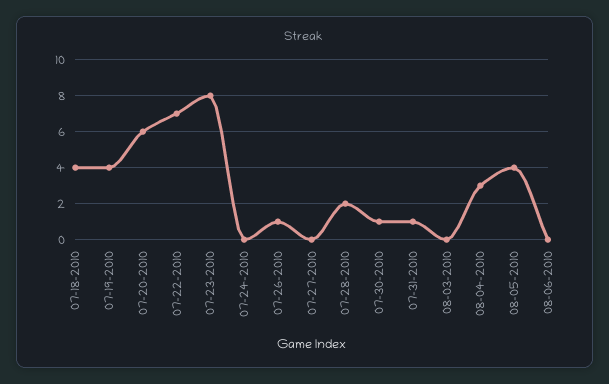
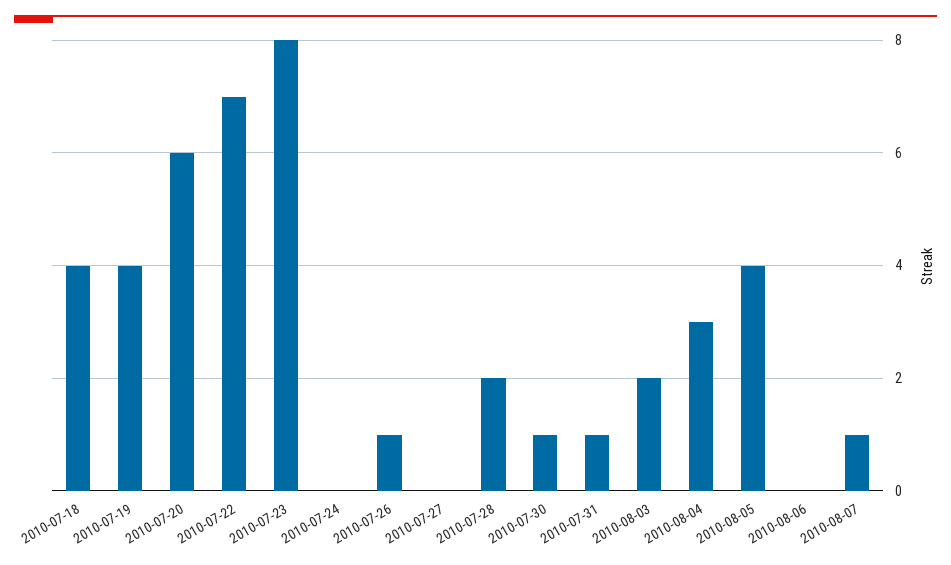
08-03-2010: 0 -> 2
2010-08-07: none -> 1

